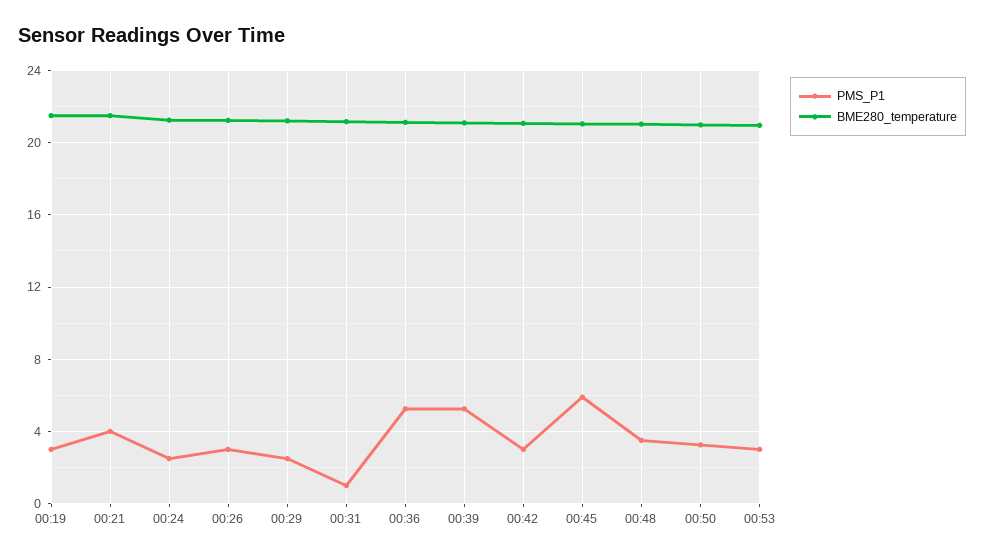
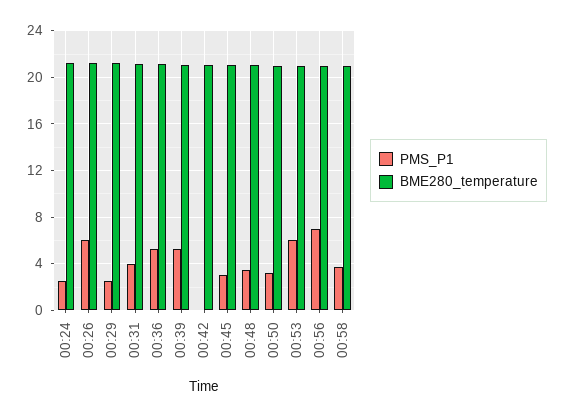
PMS_P1, 00:19: 3 -> none
BME280_temperature, 00:19: 21.5 -> none
PMS_P1, 00:21: 4 -> none
BME280_temperature, 00:21: 21.5 -> none
PMS_P1, 00:26: 3 -> 6
PMS_P1, 00:31: 1 -> 4
PMS_P1, 00:42: 3 -> 0
PMS_P1, 00:45: 6 -> 3
PMS_P1, 00:53: 3 -> 6
PMS_P1, 00:56: none -> 7
BME280_temperature, 00:56: none -> 21
PMS_P1, 00:58: none -> 4
BME280_temperature, 00:58: none -> 21

